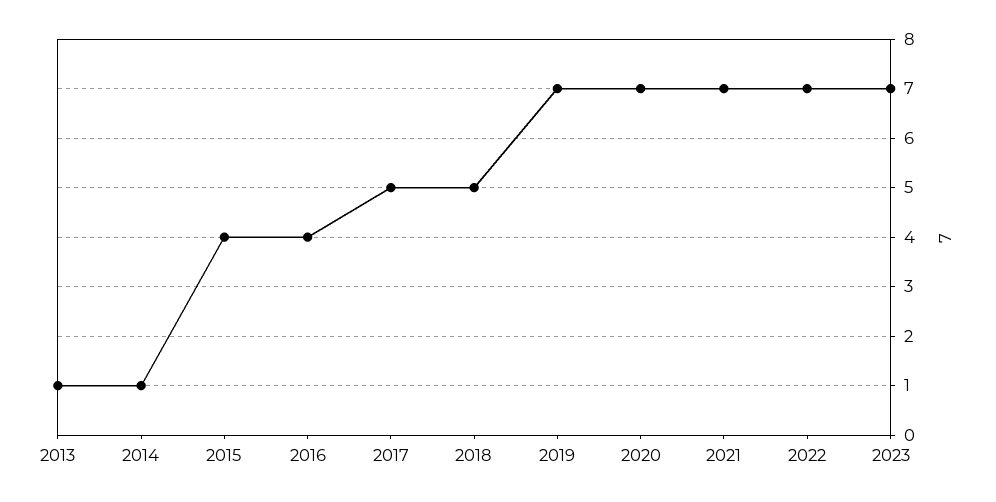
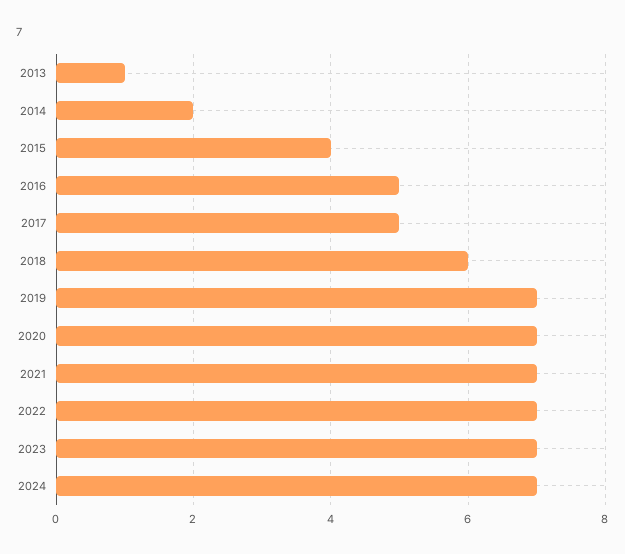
2014: 1 -> 2
2016: 4 -> 5
2018: 5 -> 6
2024: none -> 7

